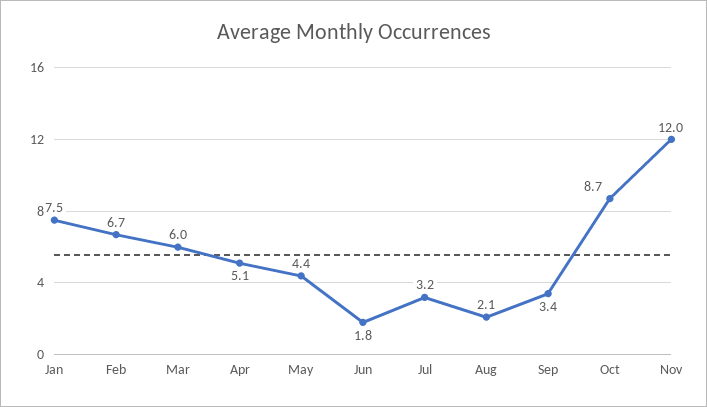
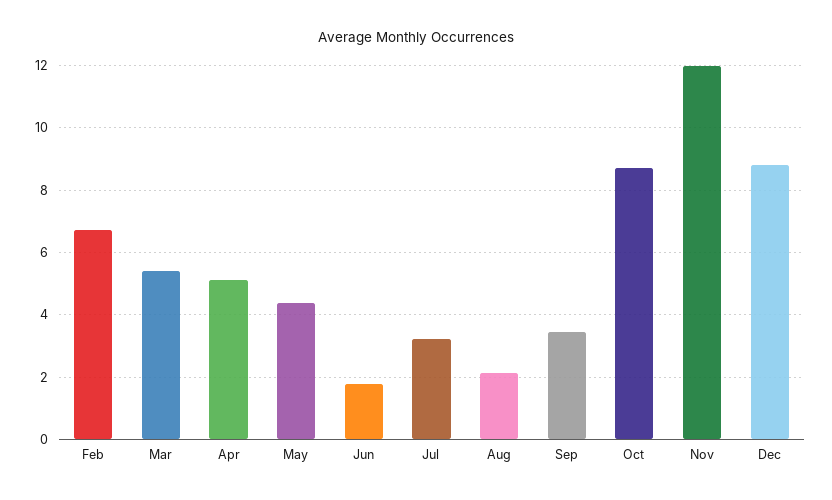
Jan: 7.5 -> none
Mar: 6 -> 5.4
Dec: none -> 8.8

